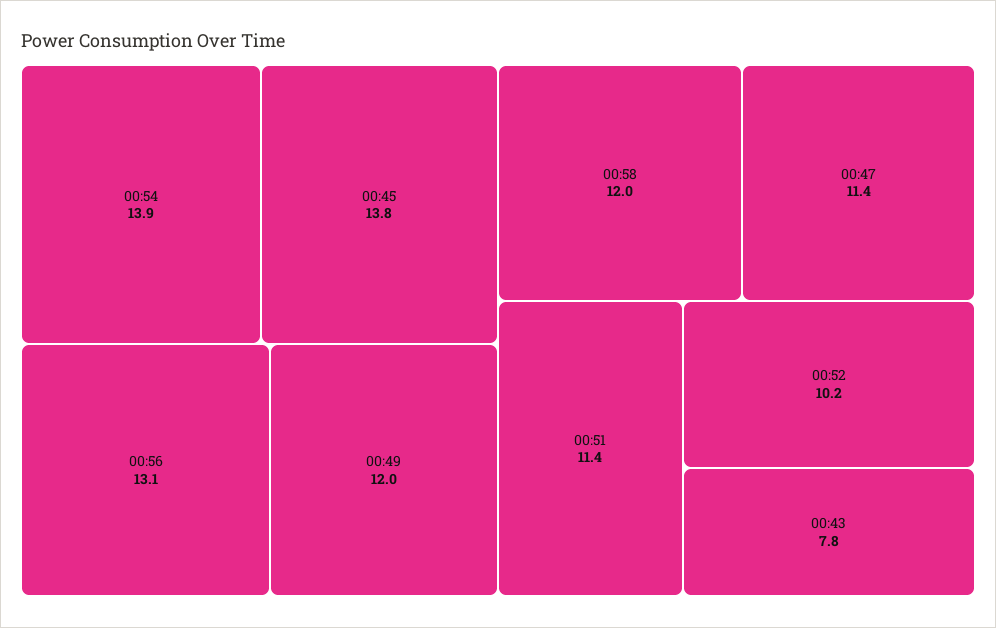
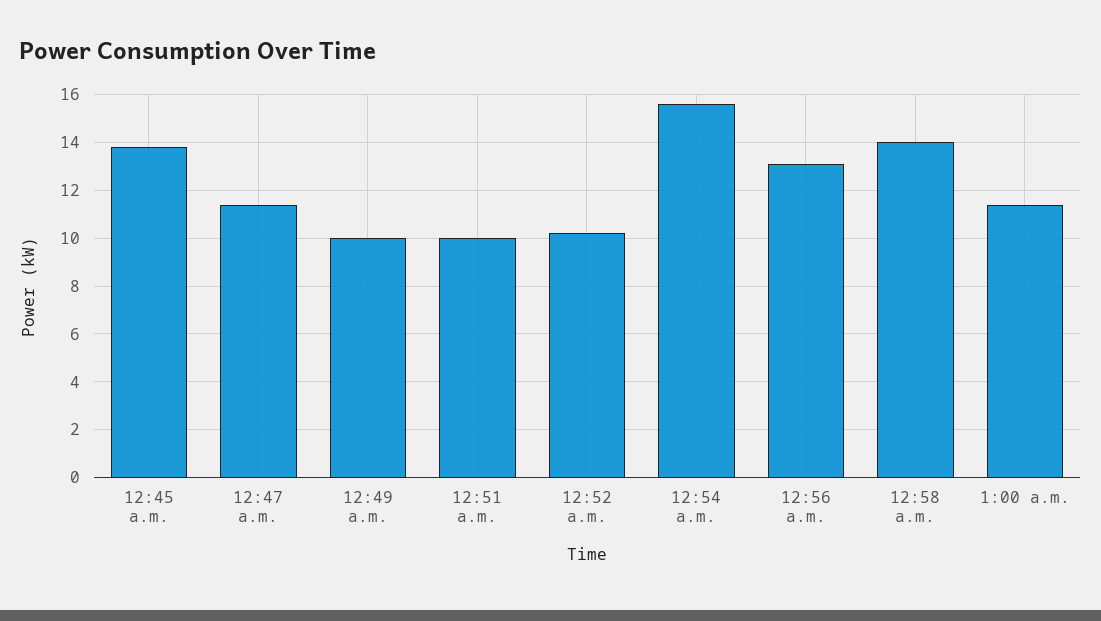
00:54: 13.9 -> 15.5
00:49: 12 -> 10
00:58: 12 -> 14
00:51: 11.4 -> 10
00:43: 7.8 -> none
1:00 a.m.: none -> 11.5

